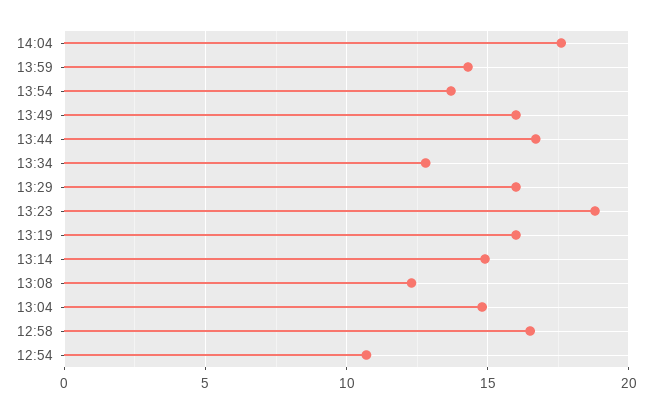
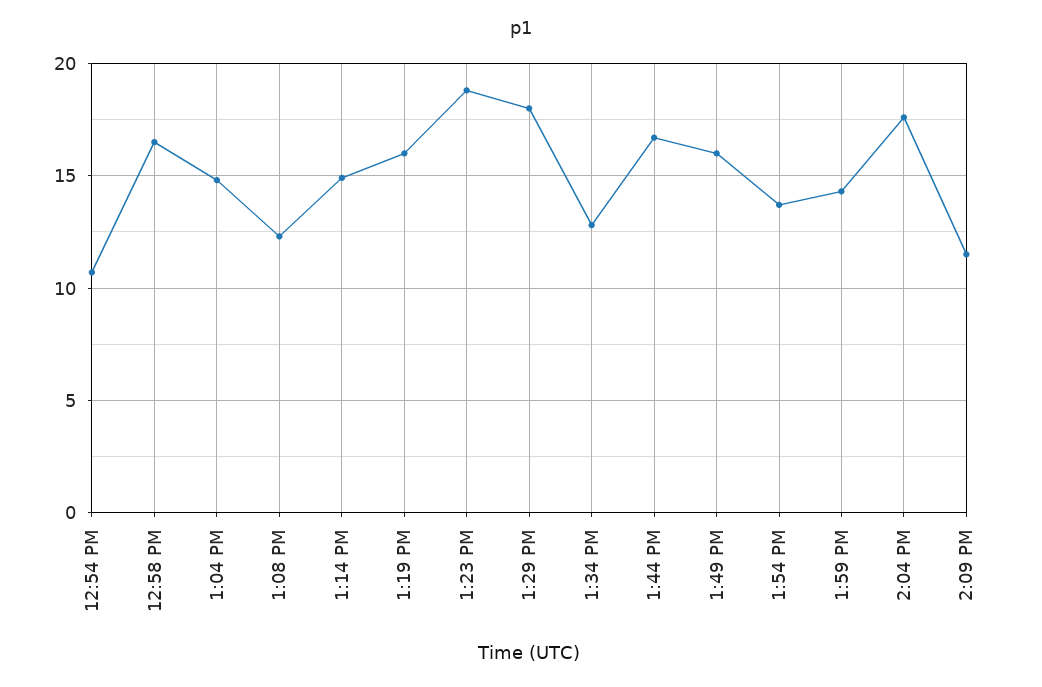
13:29: 16 -> 18
2:09 PM: none -> 11.5

